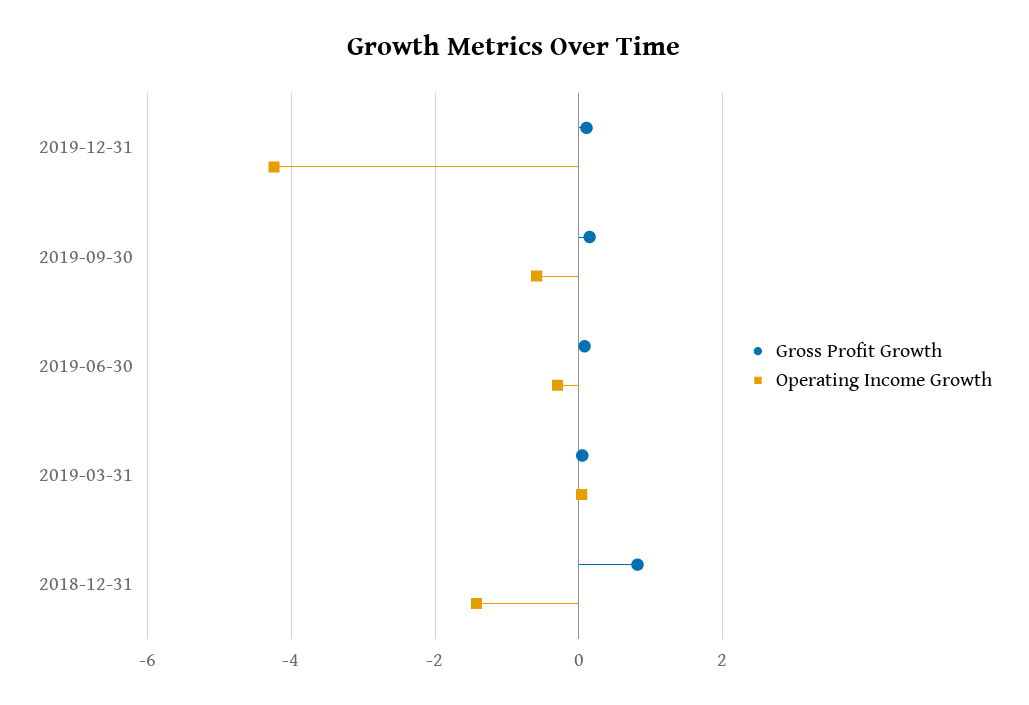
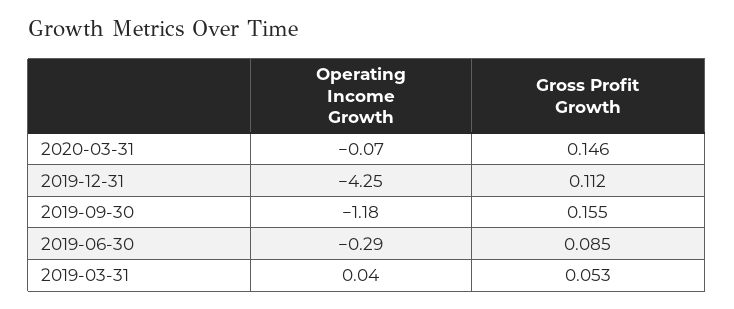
Operating Income Growth, 2019-09-30: -0.6 -> -1.18
Gross Profit Growth, 2018-12-31: 0.8 -> none
Operating Income Growth, 2018-12-31: -1.4 -> none
Operating Income Growth, 2020-03-31: none -> -0.07
Gross Profit Growth, 2020-03-31: none -> 0.146

